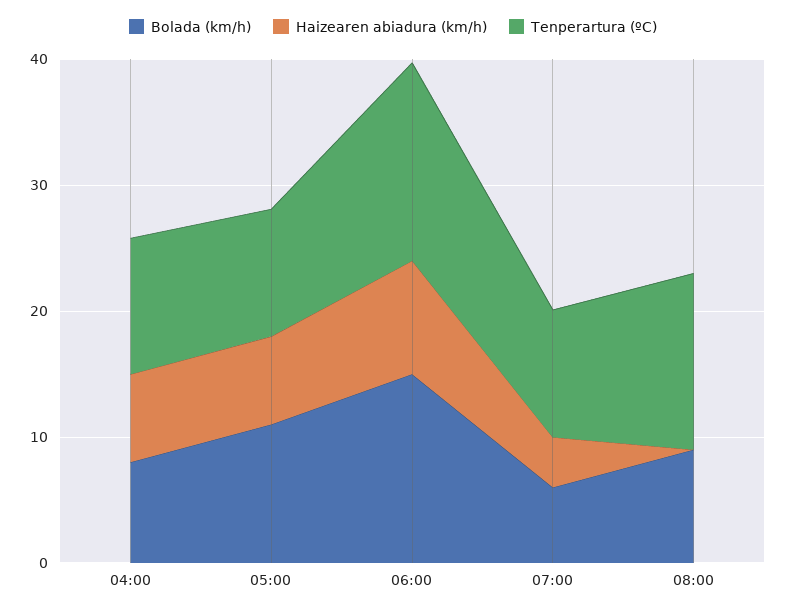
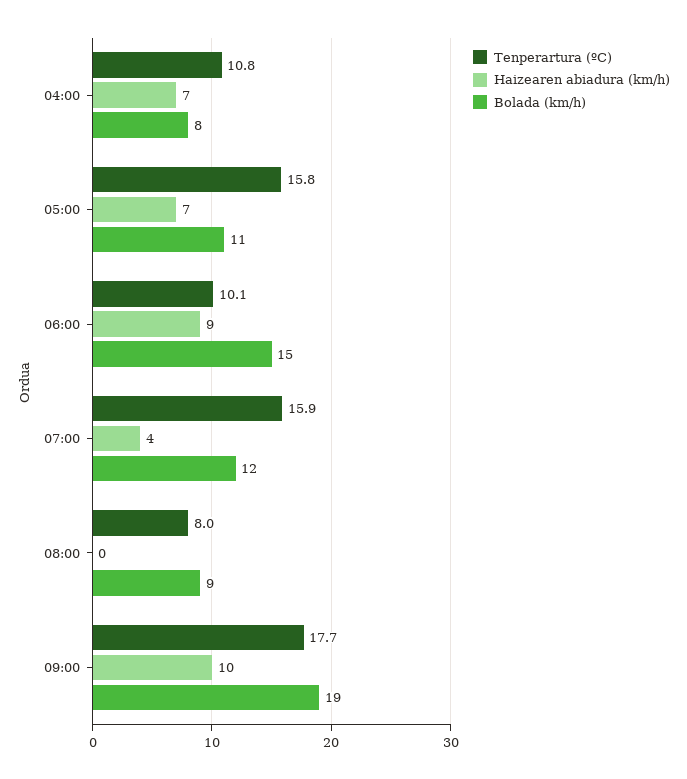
Tenperartura (ºC), 05:00: 10 -> 15.8
Tenperartura (ºC), 06:00: 16 -> 10.1
Bolada (km/h), 07:00: 6 -> 12
Tenperartura (ºC), 07:00: 10 -> 15.9
Tenperartura (ºC), 08:00: 14 -> 8
Tenperartura (ºC), 09:00: none -> 17.7
Haizearen abiadura (km/h), 09:00: none -> 10
Bolada (km/h), 09:00: none -> 19

